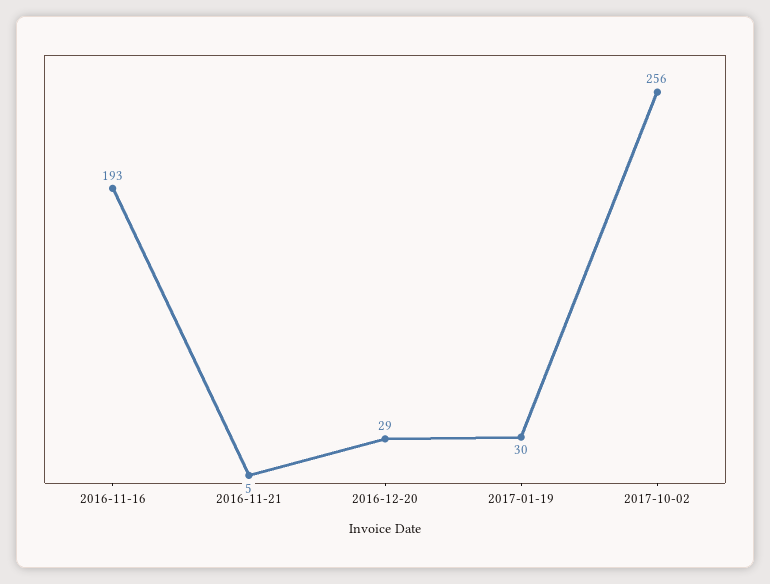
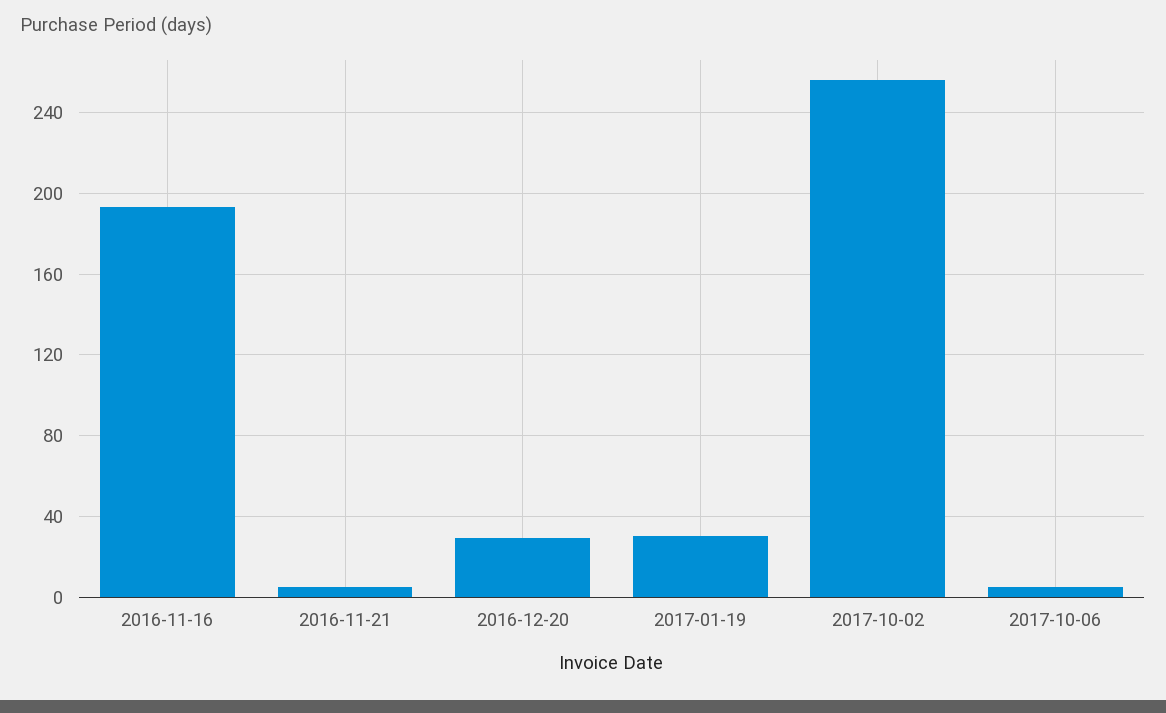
2017-10-06: none -> 5

